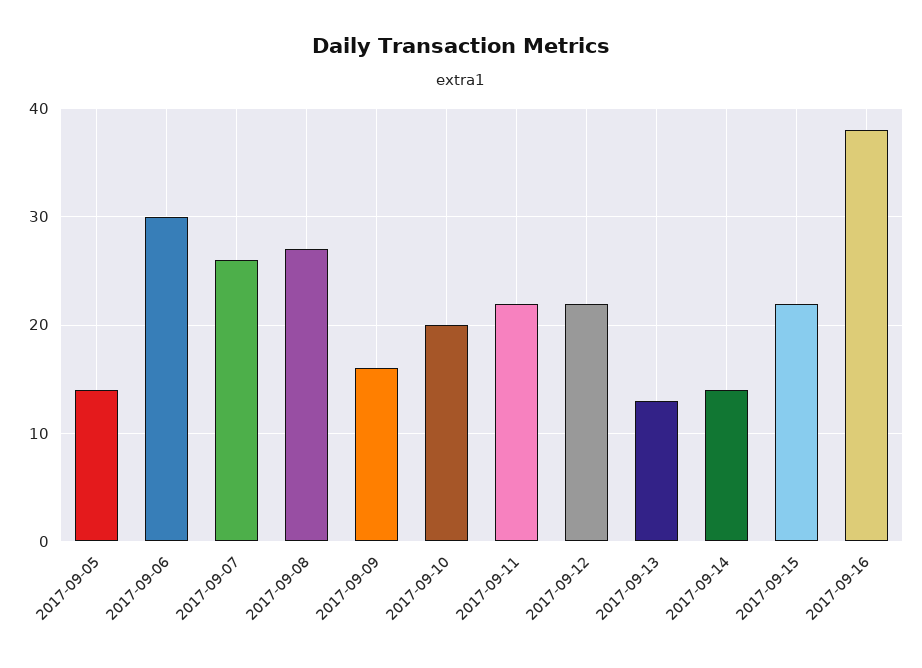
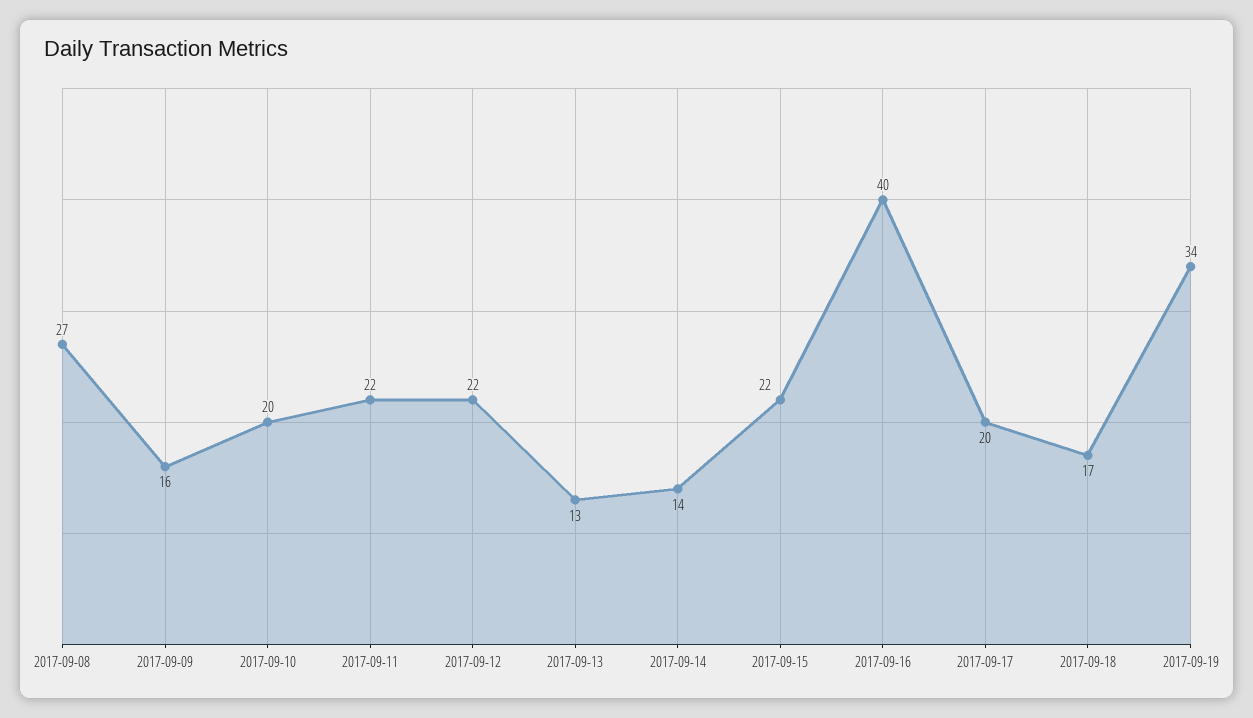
2017-09-05: 14 -> none
2017-09-06: 30 -> none
2017-09-07: 26 -> none
2017-09-16: 38 -> 40
2017-09-17: none -> 20
2017-09-18: none -> 17
2017-09-19: none -> 34

